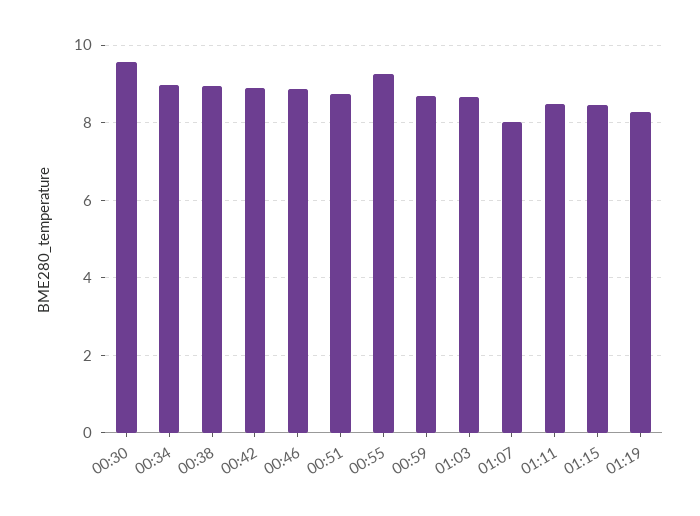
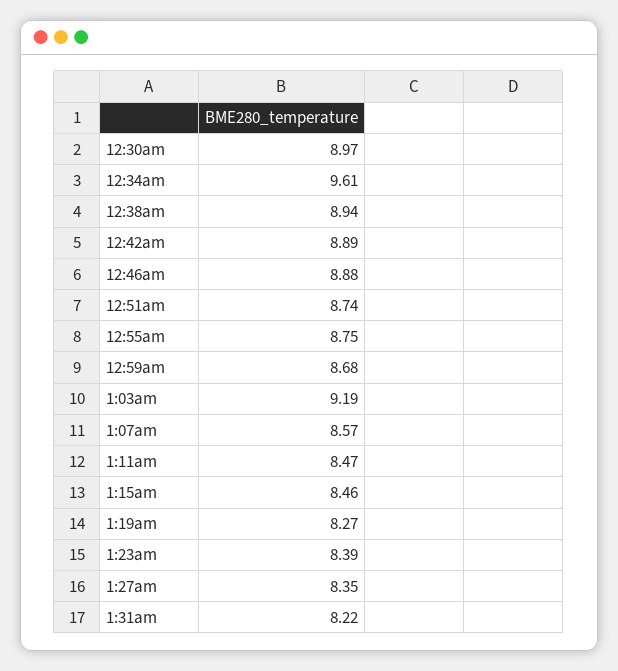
00:30: 9.6 -> 8.97
00:34: 9 -> 9.61
00:55: 9.2 -> 8.75
01:03: 8.6 -> 9.19
01:07: 8 -> 8.57
1:23am: none -> 8.39
1:27am: none -> 8.35
1:31am: none -> 8.22

